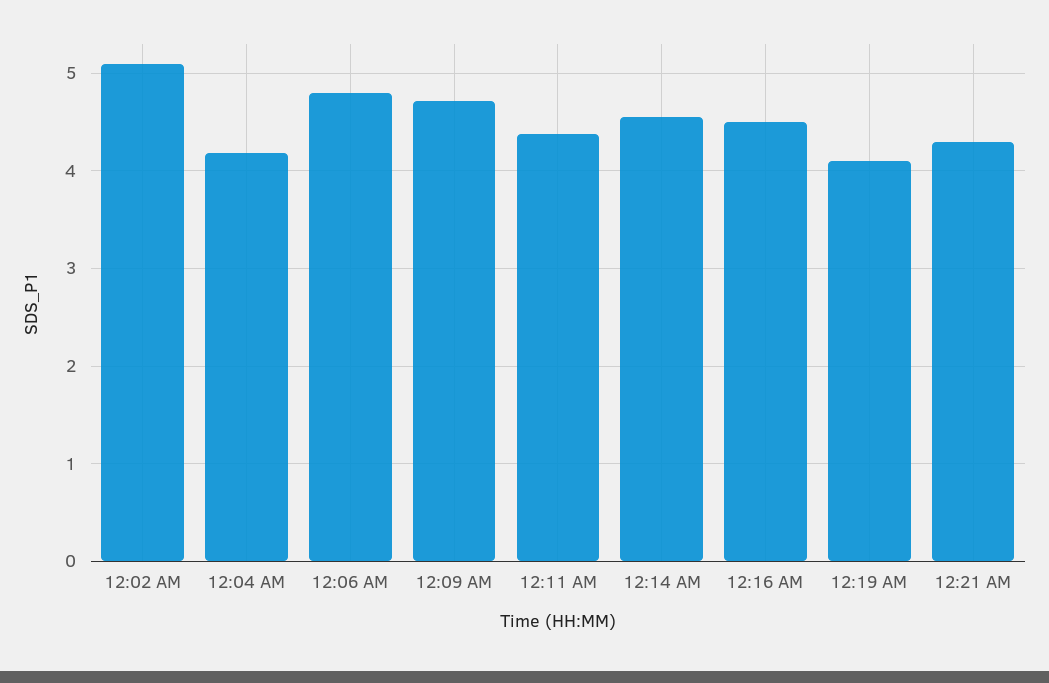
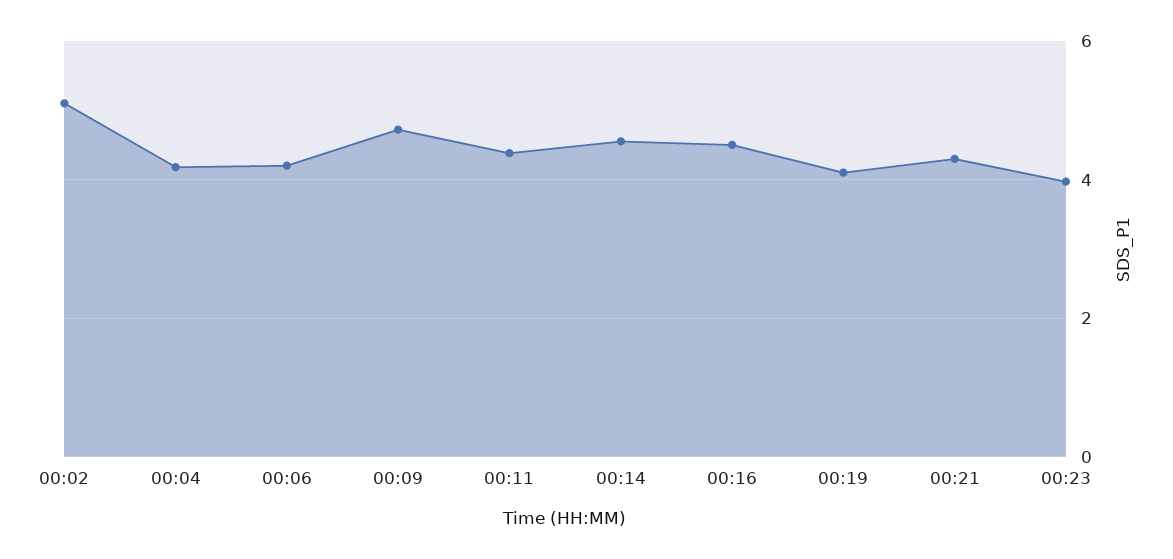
12:06 AM: 4.8 -> 4.2
00:23: none -> 4

